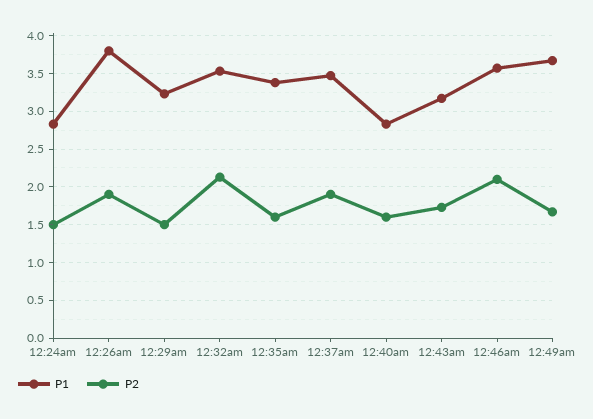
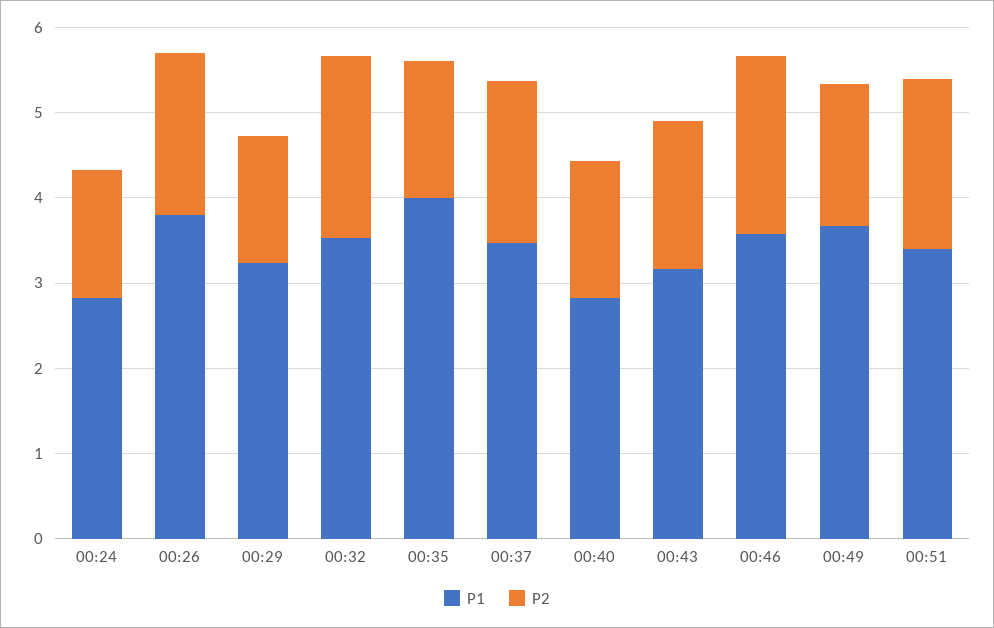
P1, 12:35am: 3.4 -> 4
P1, 00:51: none -> 3.4
P2, 00:51: none -> 2

